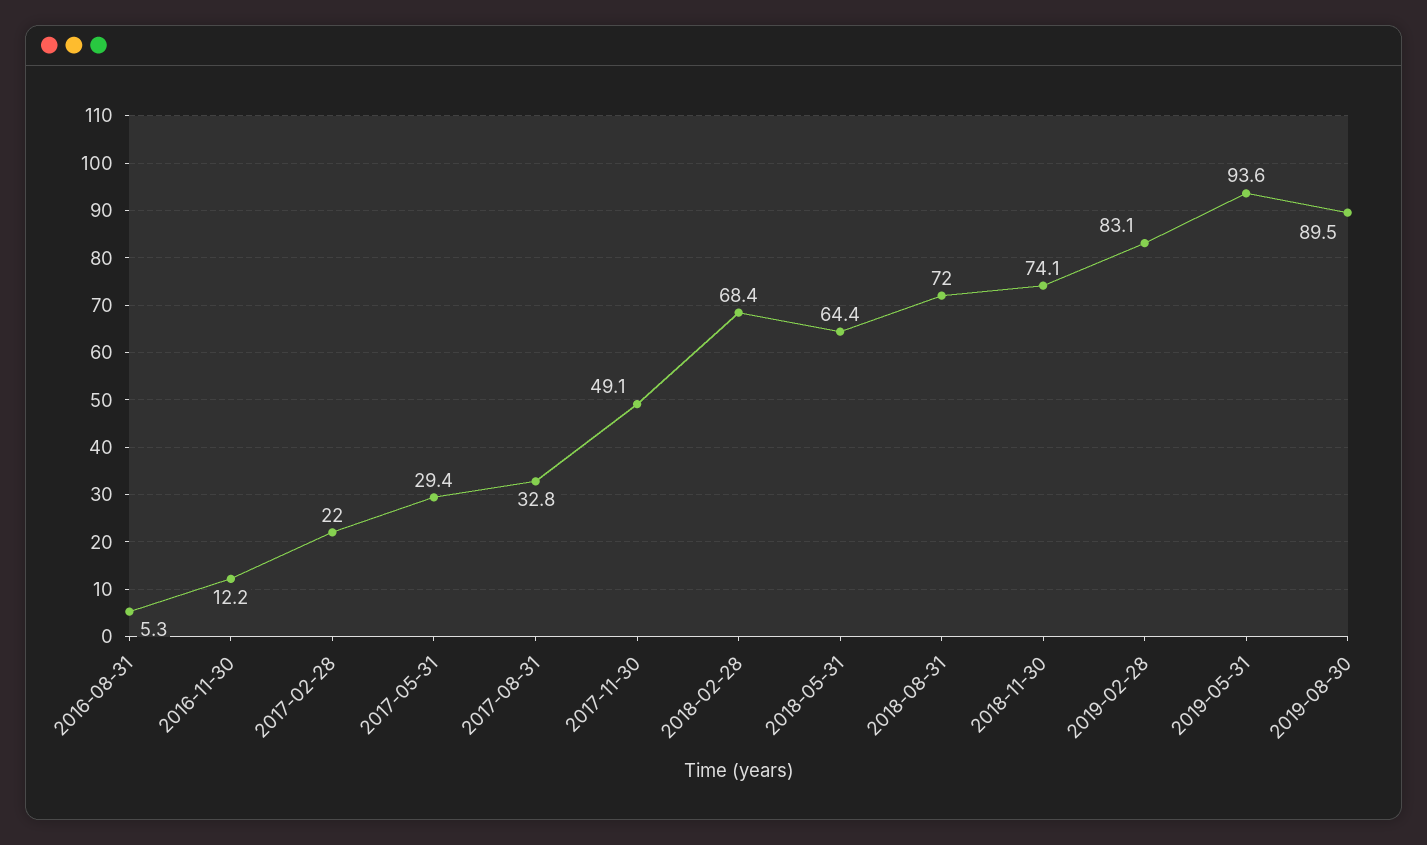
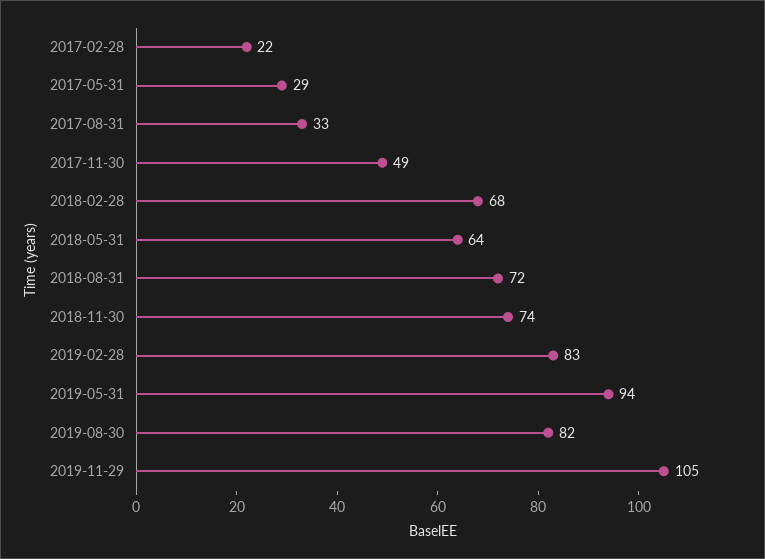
2016-08-31: 5.3 -> none
2016-11-30: 12.2 -> none
2019-08-30: 89.5 -> 82
2019-11-29: none -> 105

